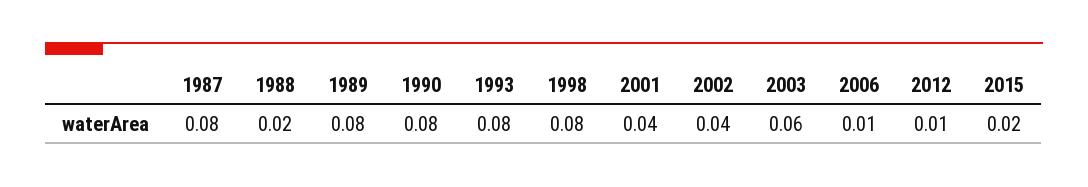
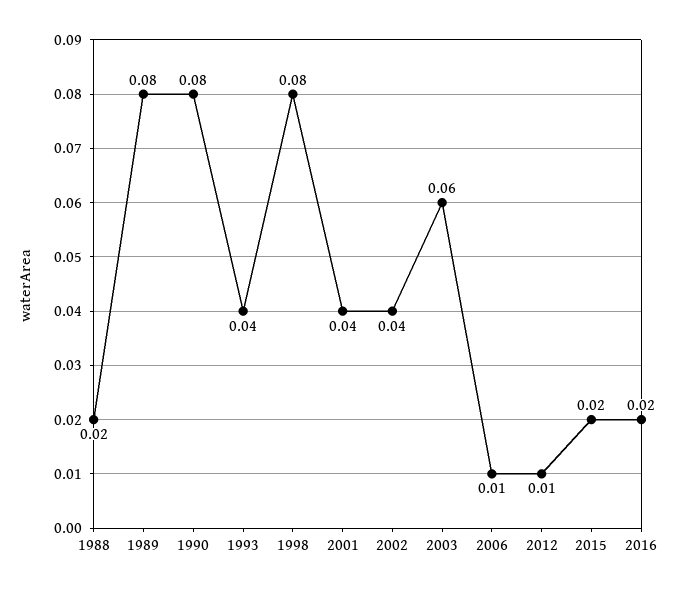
1987: 0.08 -> none
1993: 0.08 -> 0.04
2016: none -> 0.02

